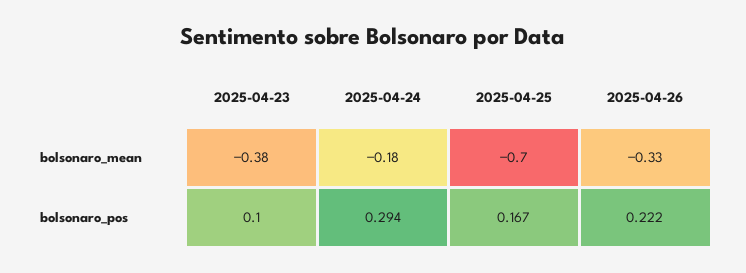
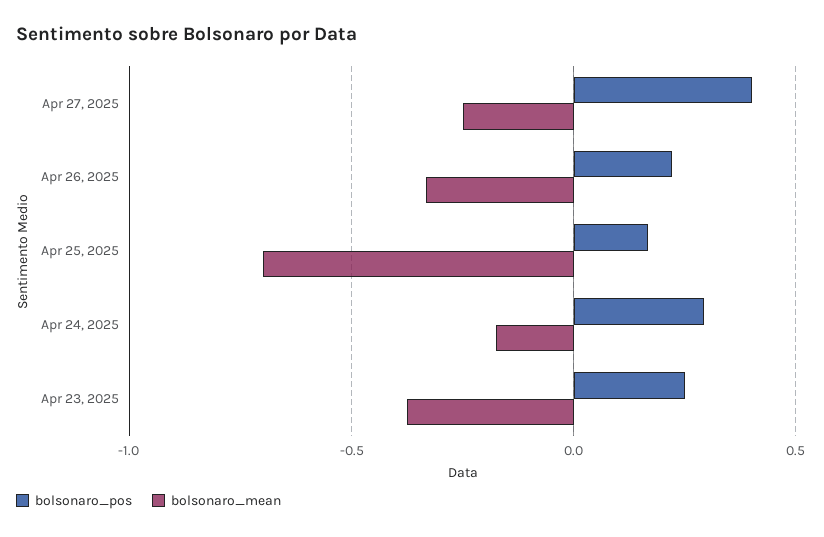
bolsonaro_pos, 2025-04-23: 0.1 -> 0.25
bolsonaro_pos, Apr 27, 2025: none -> 0.4
bolsonaro_mean, Apr 27, 2025: none -> -0.25

